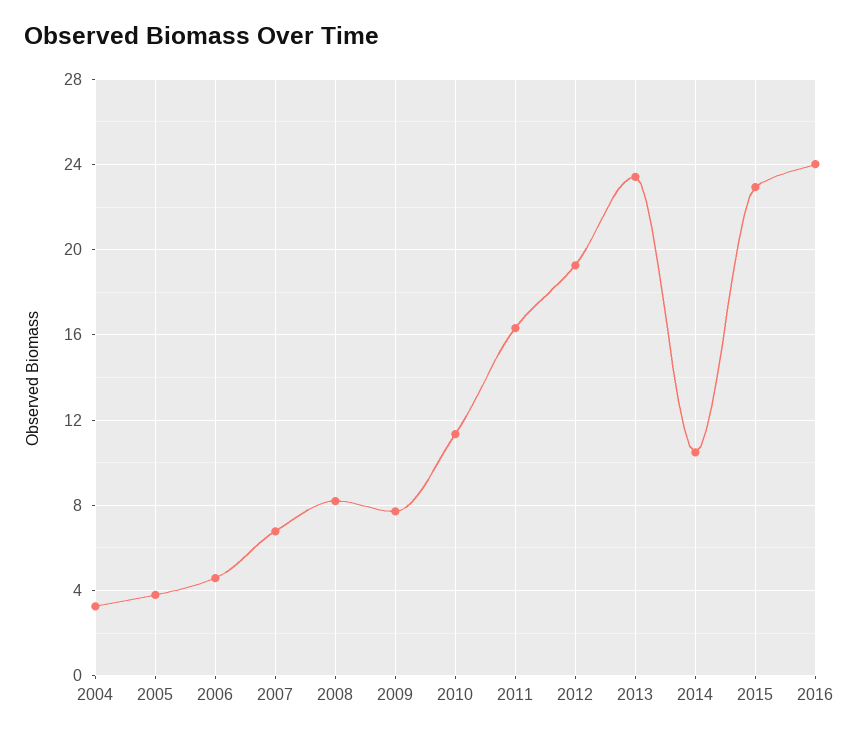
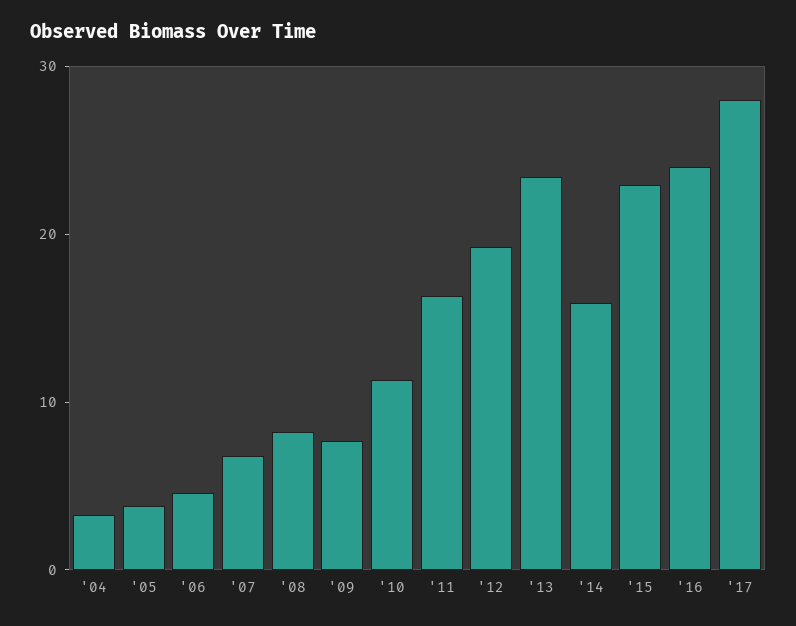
2014: 10.5 -> 16
'17: none -> 28

